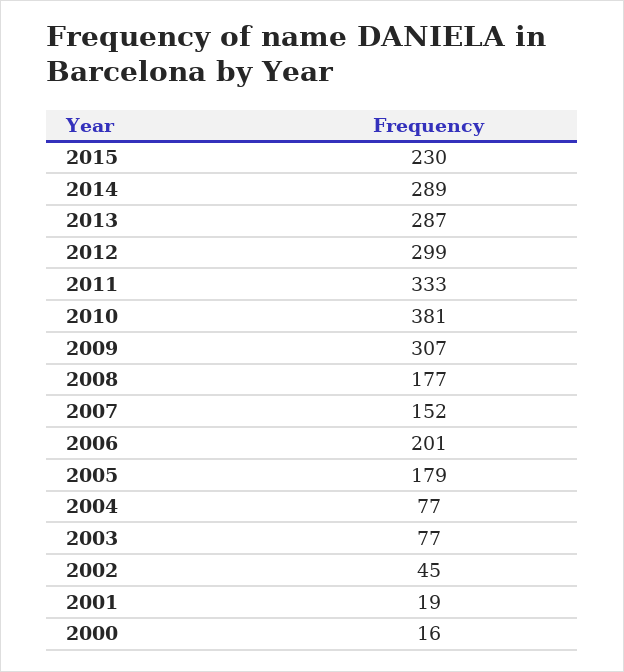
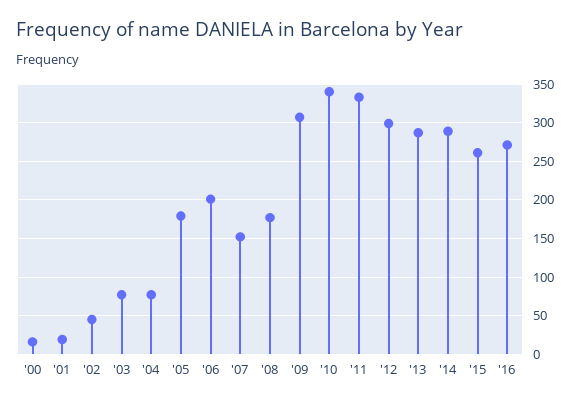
2015: 230 -> 260
2010: 381 -> 340
'16: none -> 270

